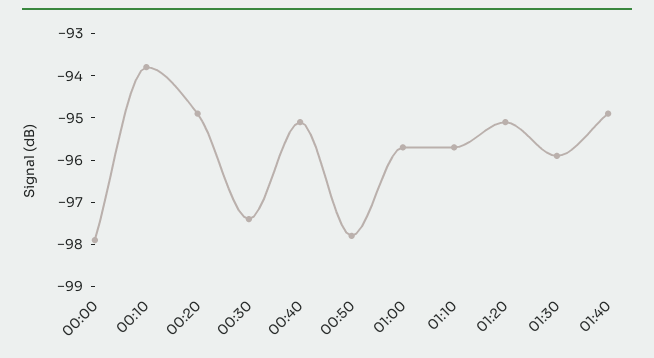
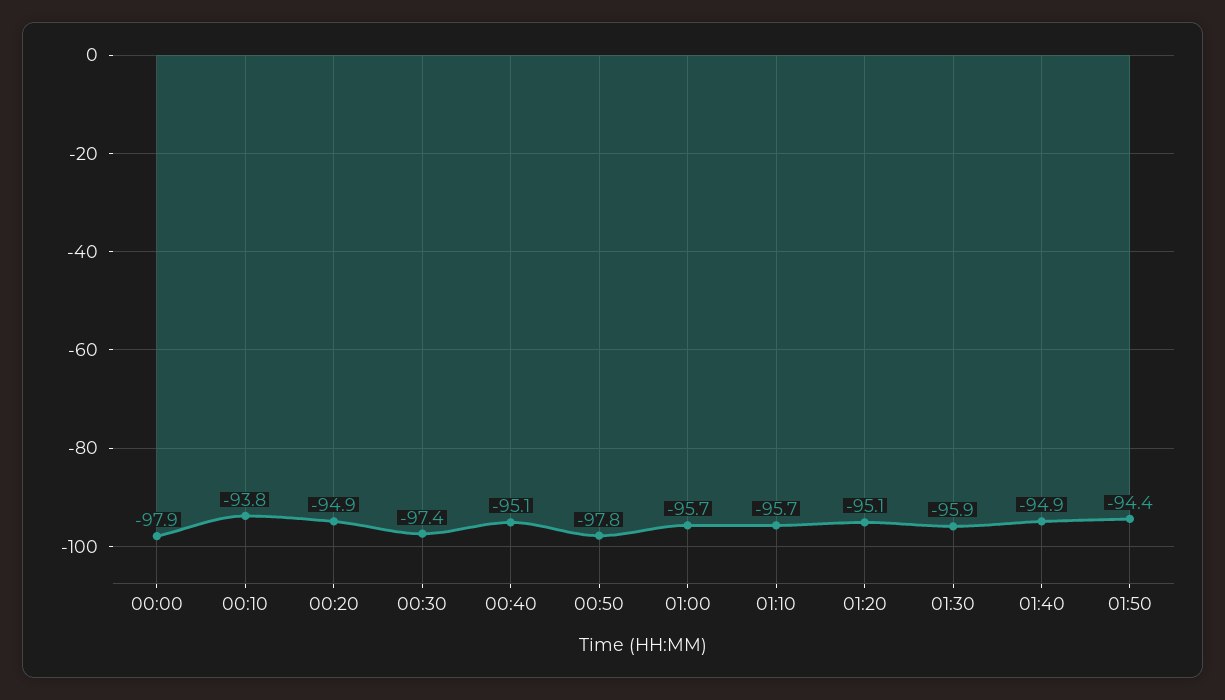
01:50: none -> -94.4

